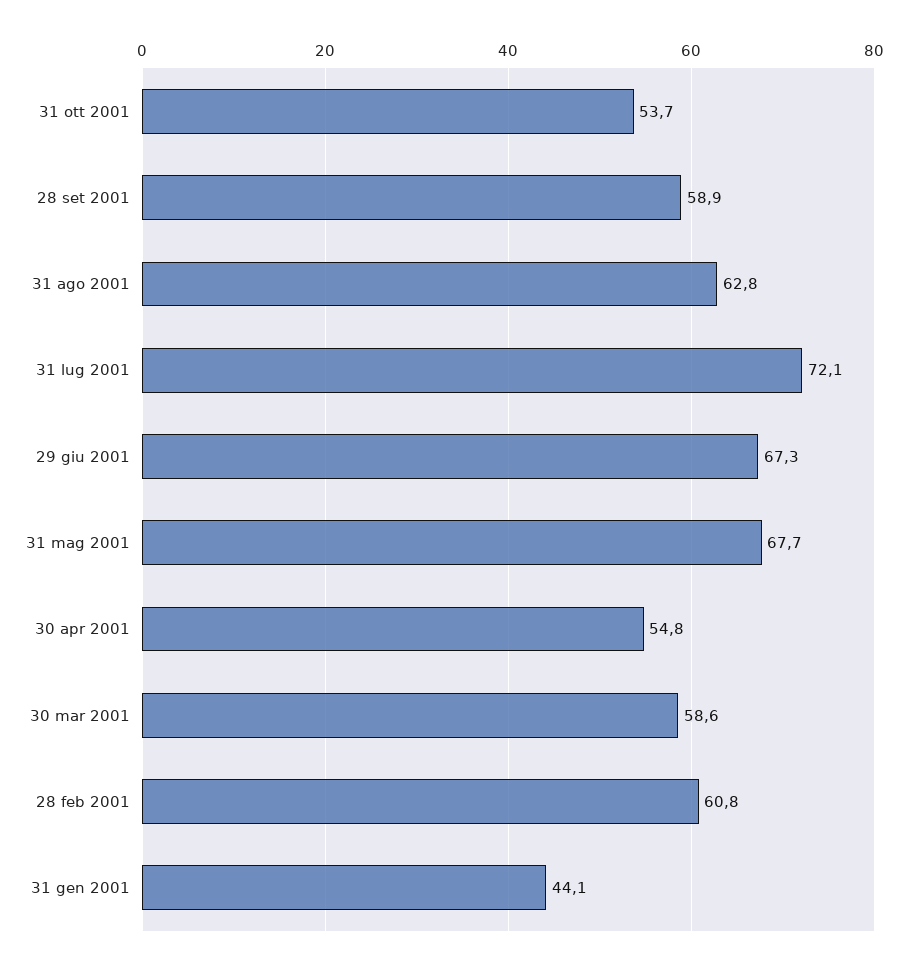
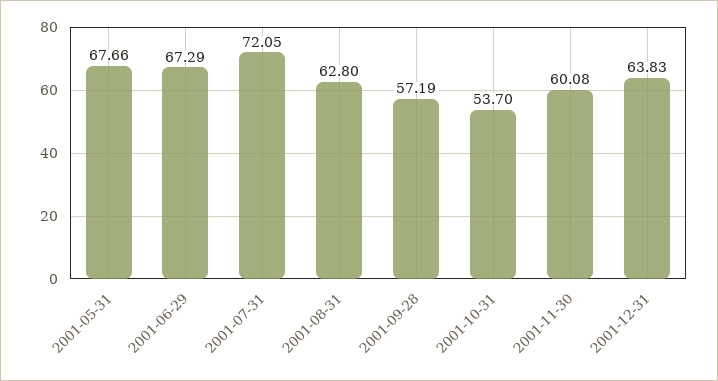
28 set 2001: 58.9 -> 57.19
30 apr 2001: 54.8 -> none
30 mar 2001: 58.6 -> none
28 feb 2001: 60.8 -> none
31 gen 2001: 44.1 -> none
2001-11-30: none -> 60.08
2001-12-31: none -> 63.83

